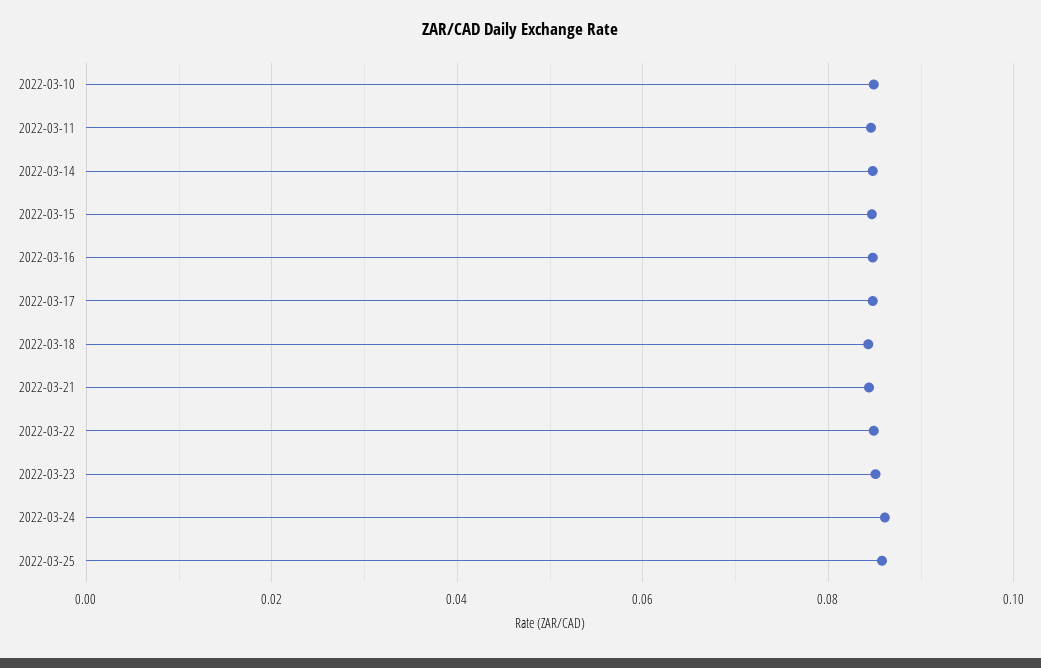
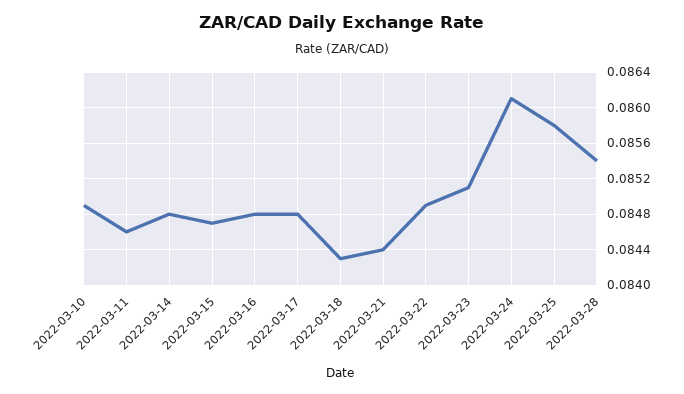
2022-03-28: none -> 0.0854

